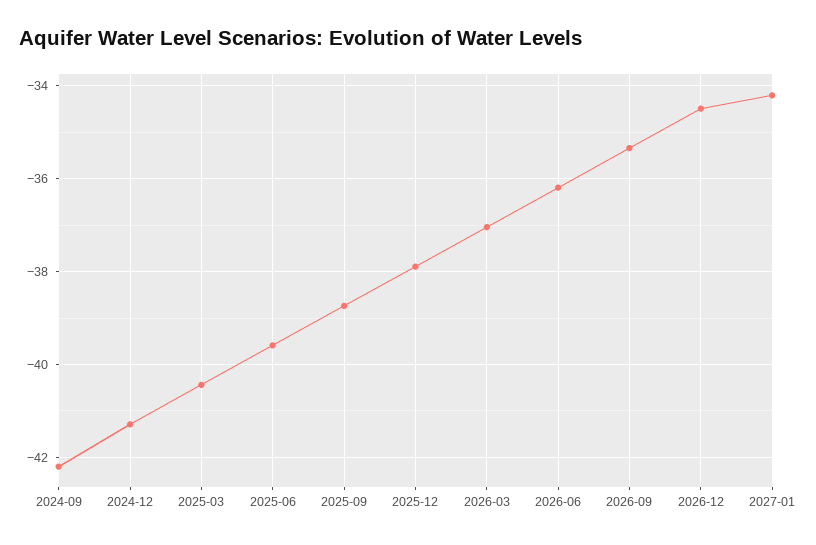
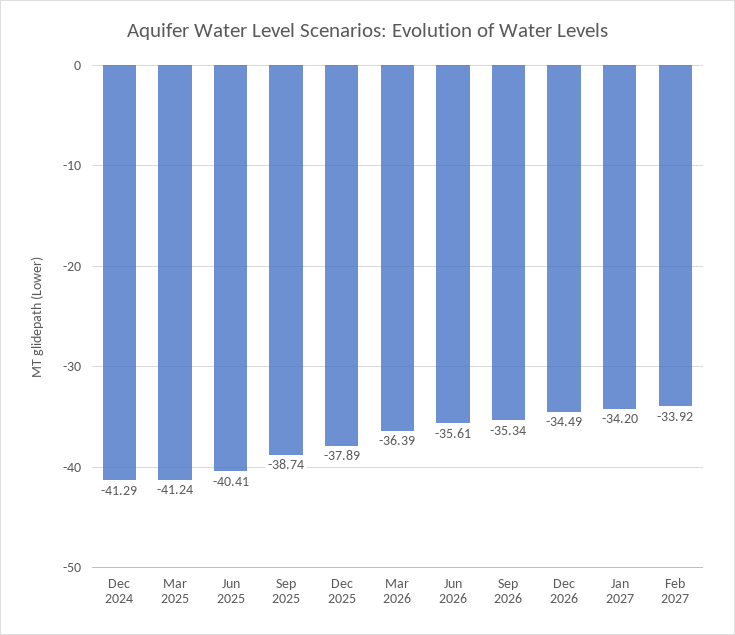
2024-09: -42.2 -> none
2025-03: -40.4 -> -41.24
2025-06: -39.6 -> -40.41
2026-03: -37 -> -36.39
2026-06: -36.2 -> -35.61
Feb 2027: none -> -33.92

